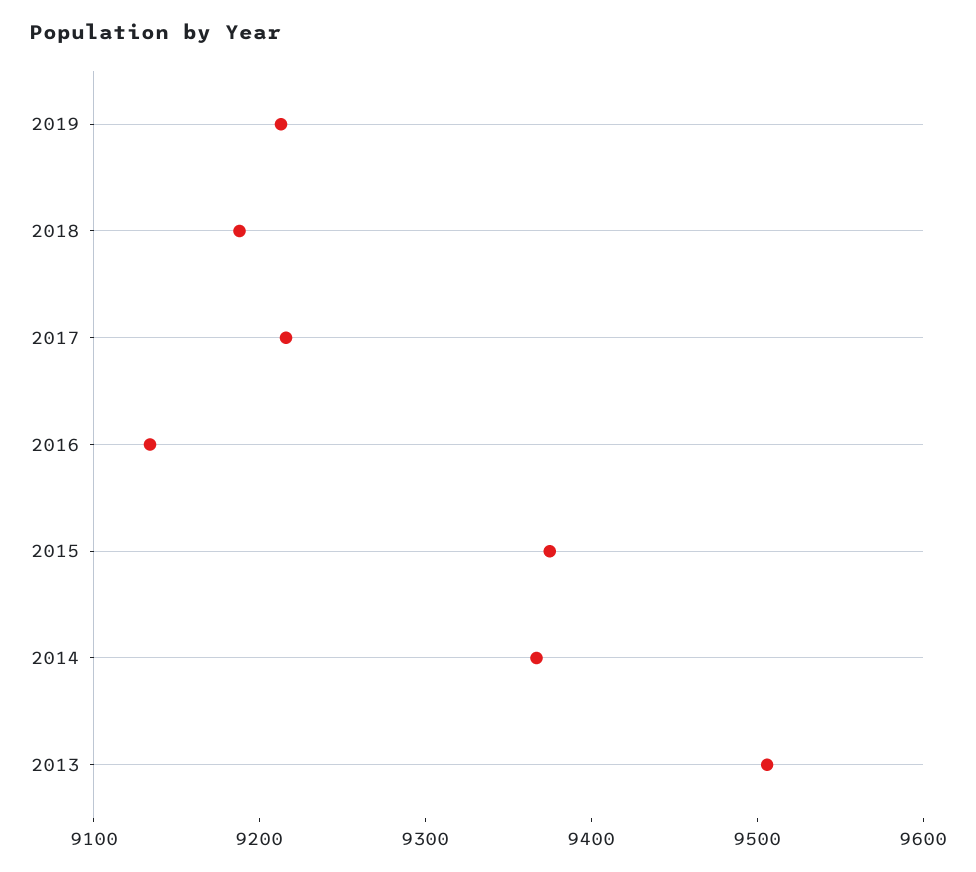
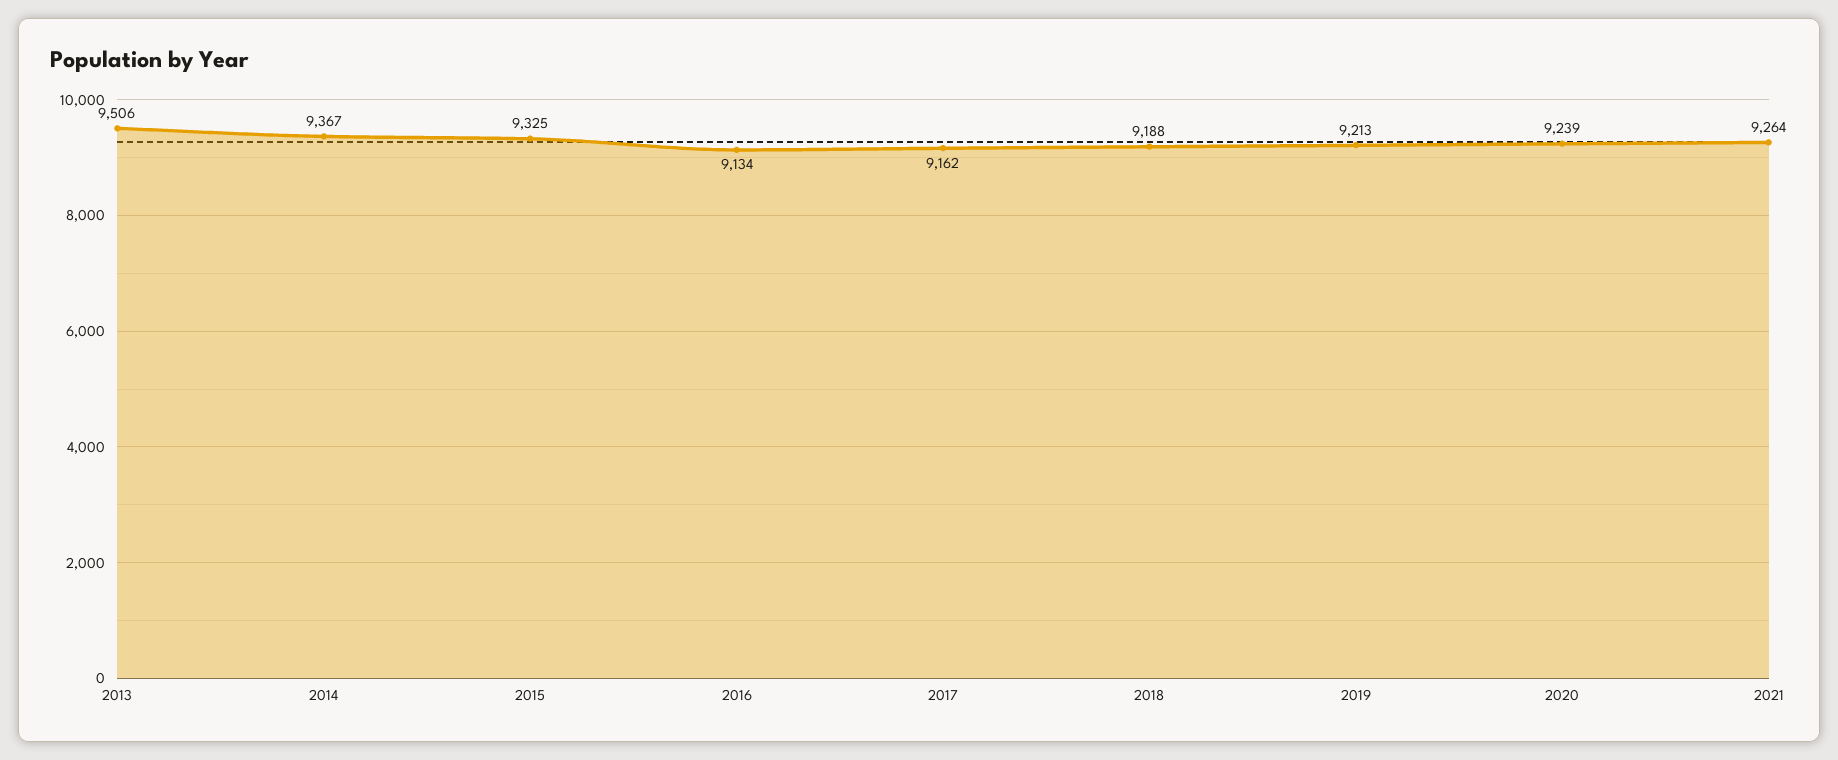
2017: 9220 -> 9162
2015: 9380 -> 9325
2020: none -> 9239
2021: none -> 9264

